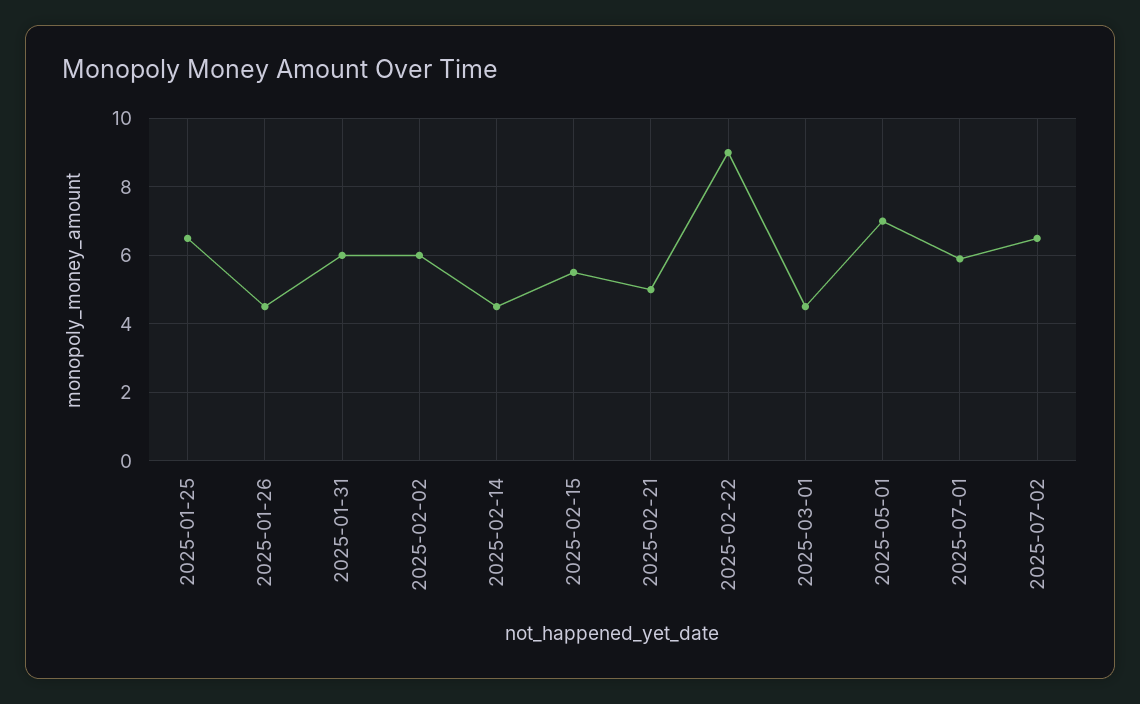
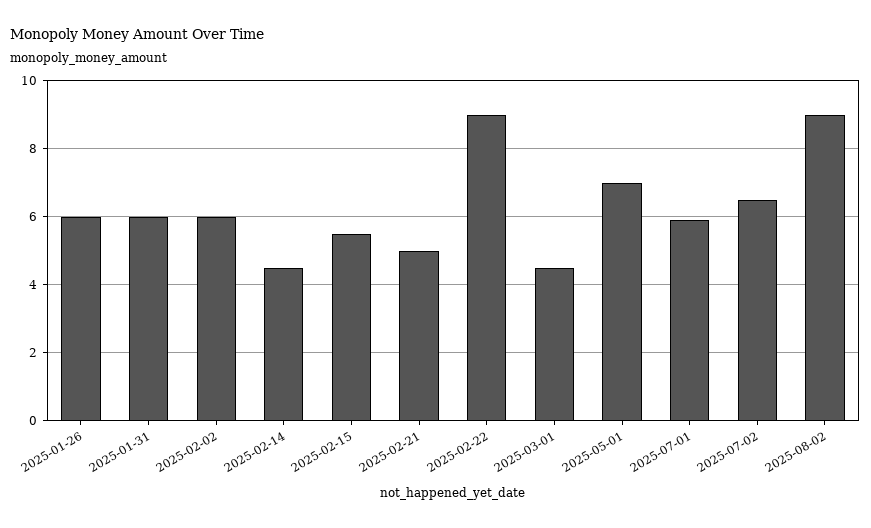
2025-01-25: 6.5 -> none
2025-01-26: 4.5 -> 6
2025-08-02: none -> 9

